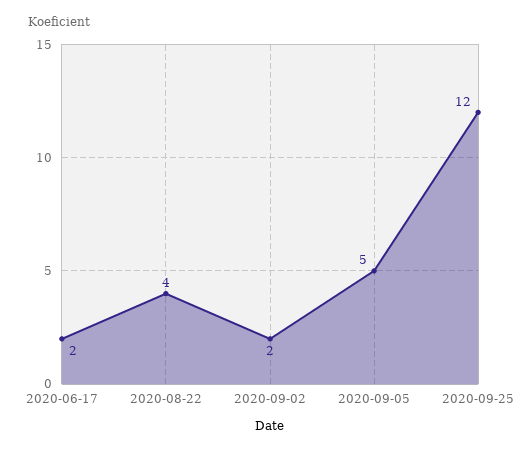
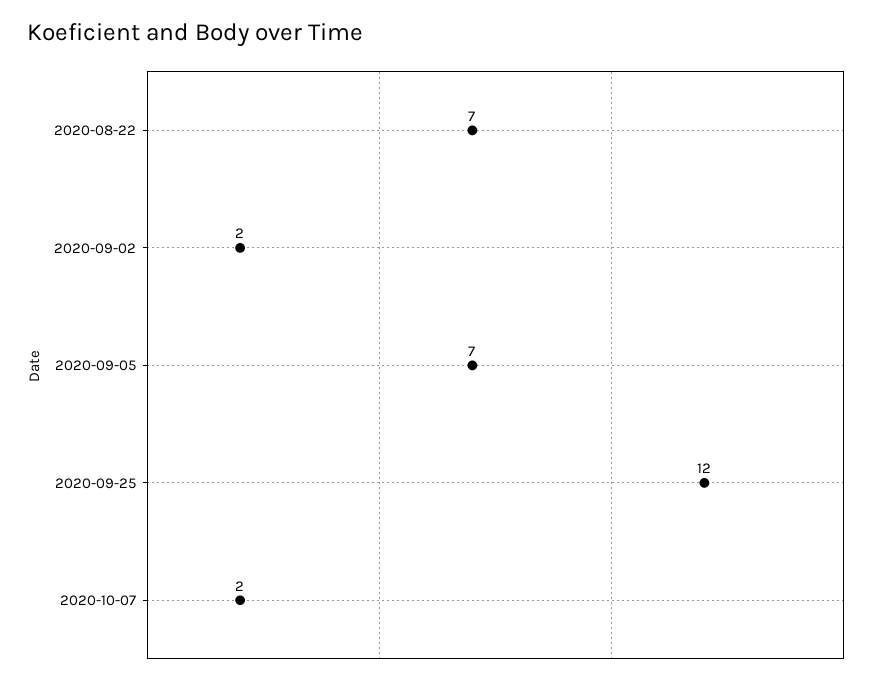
2020-06-17: 2 -> none
2020-08-22: 4 -> 7
2020-09-05: 5 -> 7
2020-10-07: none -> 2

